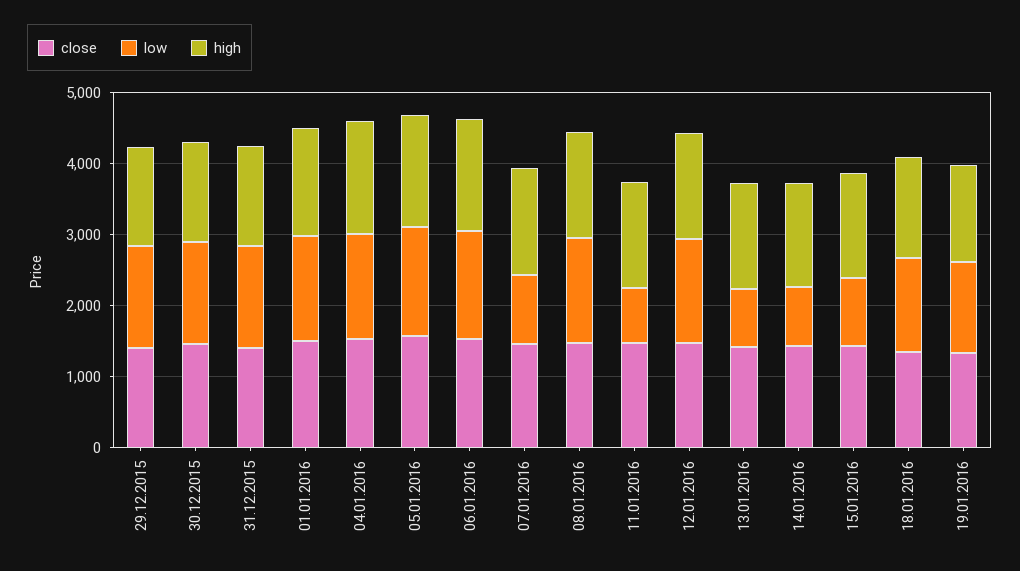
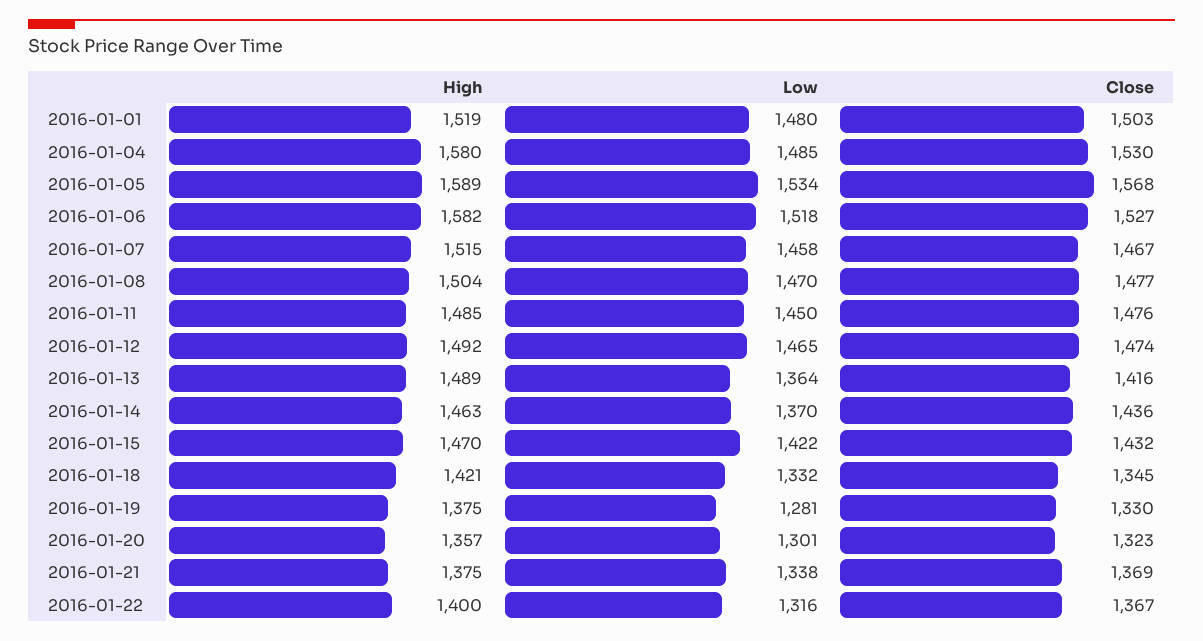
close, 29.12.2015: 1400 -> none
low, 29.12.2015: 1400 -> none
high, 29.12.2015: 1400 -> none
close, 30.12.2015: 1400 -> none
low, 30.12.2015: 1400 -> none
high, 30.12.2015: 1400 -> none
close, 31.12.2015: 1400 -> none
low, 31.12.2015: 1400 -> none
high, 31.12.2015: 1400 -> none
low, 07.01.2016: 1000 -> 1458
low, 11.01.2016: 800 -> 1450
low, 13.01.2016: 800 -> 1364
low, 14.01.2016: 800 -> 1370
low, 15.01.2016: 1000 -> 1422
high, 2016-01-20: none -> 1357
low, 2016-01-20: none -> 1301
close, 2016-01-20: none -> 1323
high, 2016-01-21: none -> 1375
low, 2016-01-21: none -> 1338
close, 2016-01-21: none -> 1369
high, 2016-01-22: none -> 1400
low, 2016-01-22: none -> 1316
close, 2016-01-22: none -> 1367

